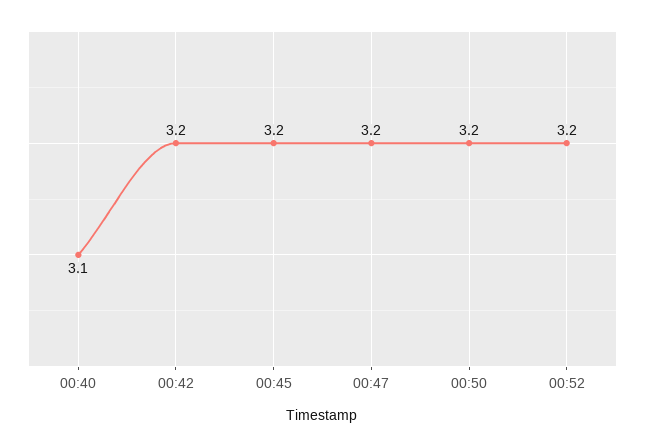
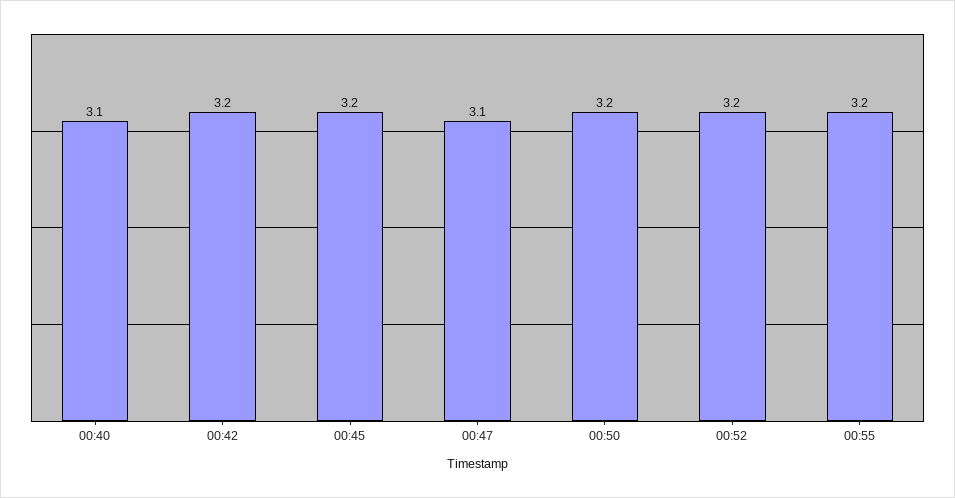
00:47: 3.2 -> 3.1
00:55: none -> 3.2

